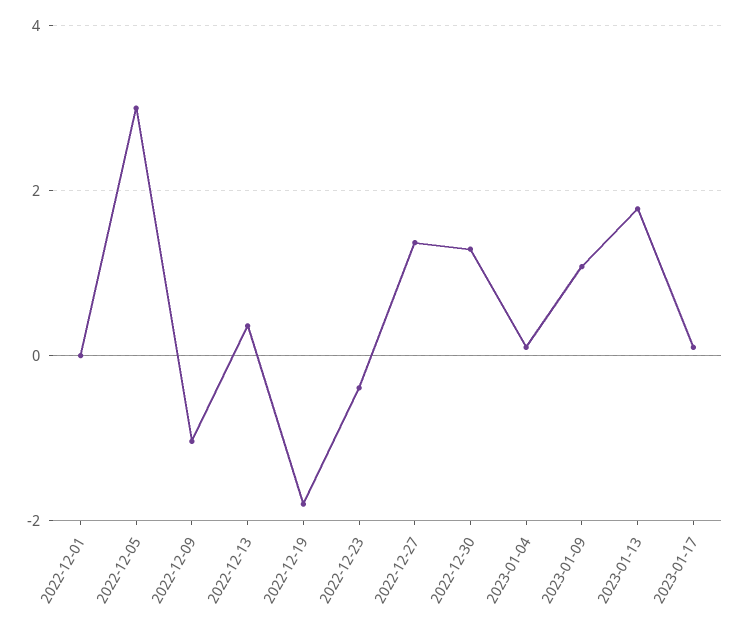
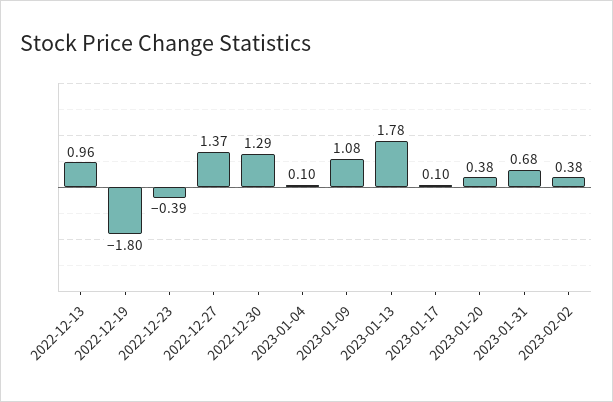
2022-12-01: 0 -> none
2022-12-05: 3 -> none
2022-12-09: -1 -> none
2022-12-13: 0.4 -> 0.96
2023-01-20: none -> 0.38
2023-01-31: none -> 0.68
2023-02-02: none -> 0.38

